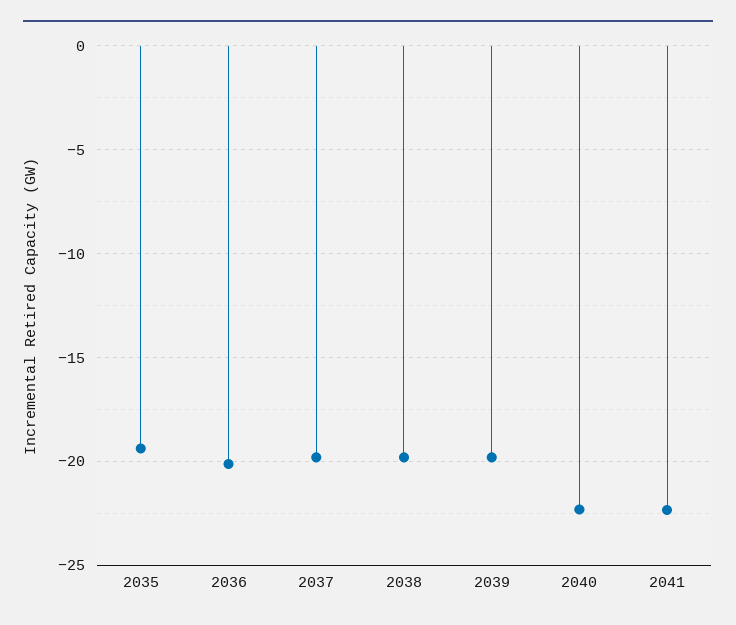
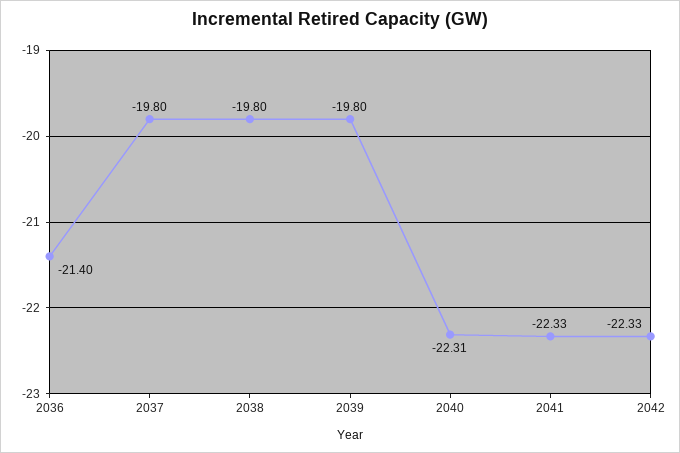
2035: -19.5 -> none
2036: -20 -> -21.4
2042: none -> -22.33

